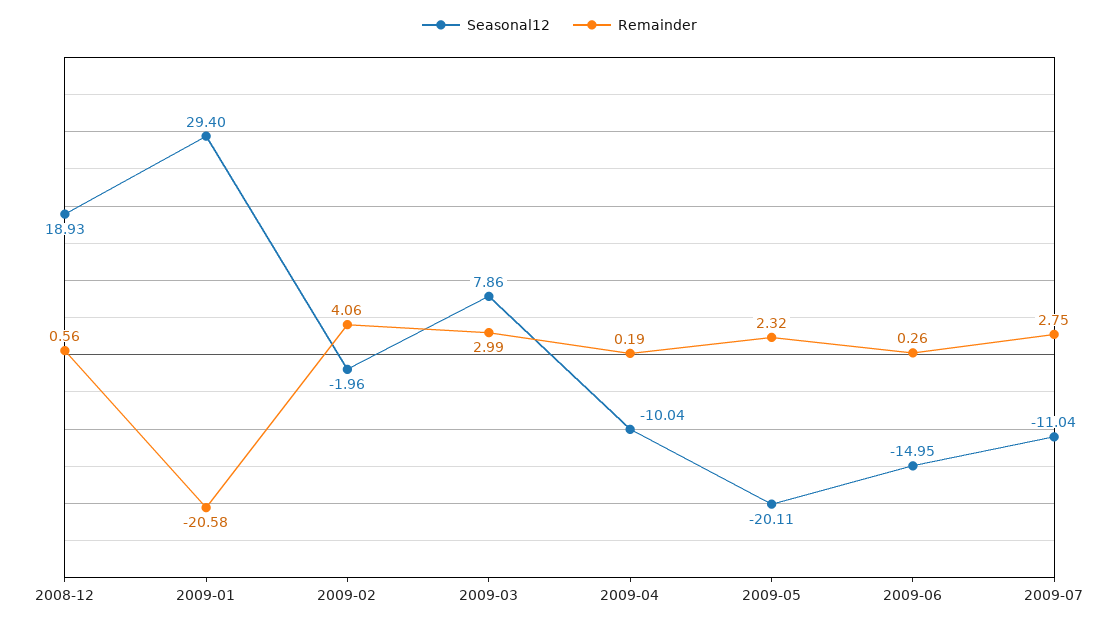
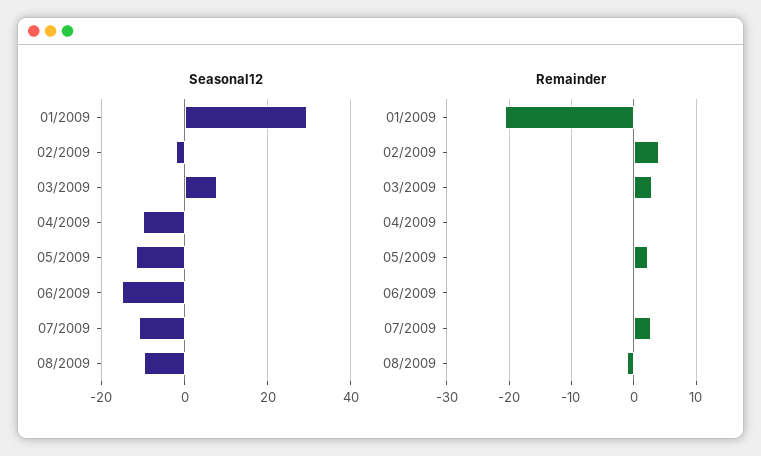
Seasonal12, 2008-12: 18.93 -> none
Remainder, 2008-12: 0.56 -> none
Seasonal12, 2009-05: -20.11 -> -12
Seasonal12, 08/2009: none -> -10
Remainder, 08/2009: none -> -1

